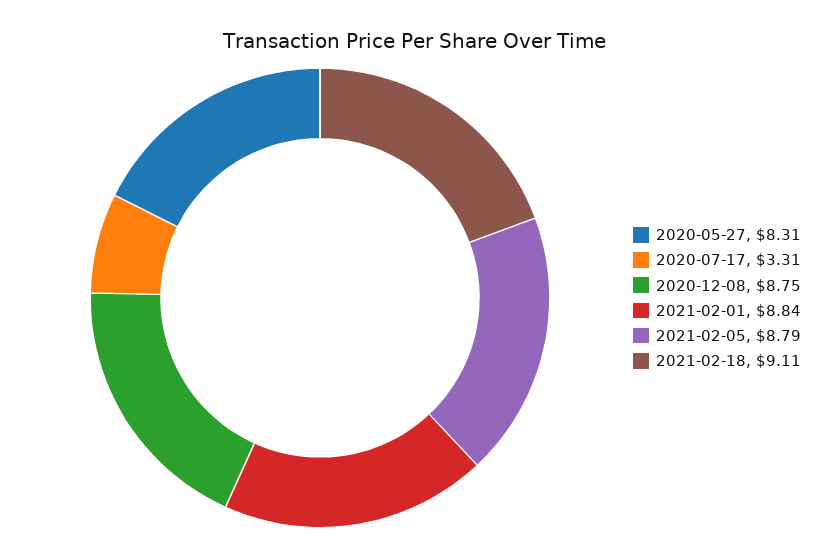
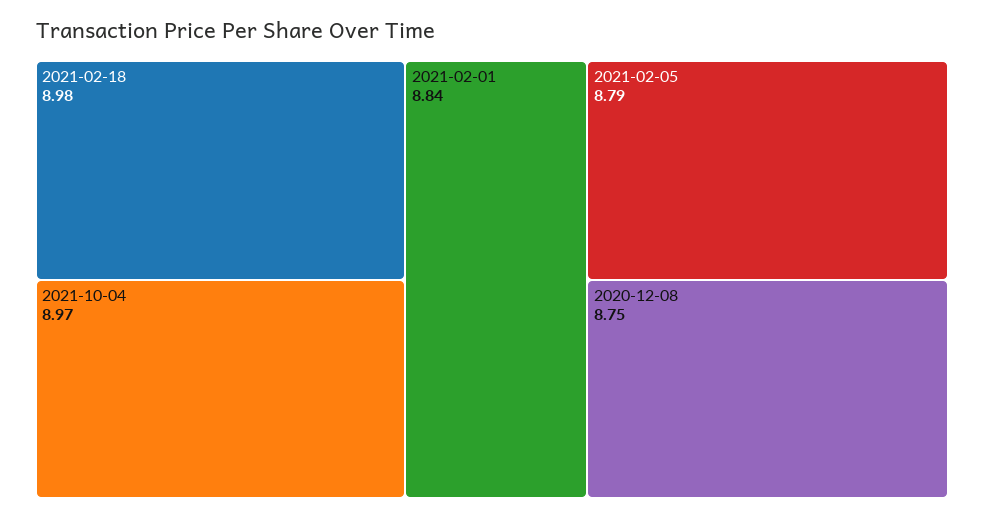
2020-05-27: 8.31 -> none
2020-07-17: 3.31 -> none
2021-02-18: 9.11 -> 8.98
2021-10-04: none -> 8.97

